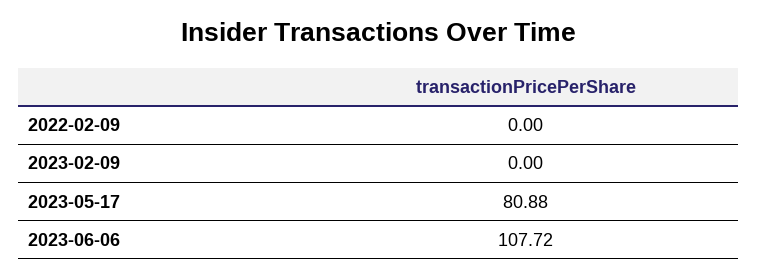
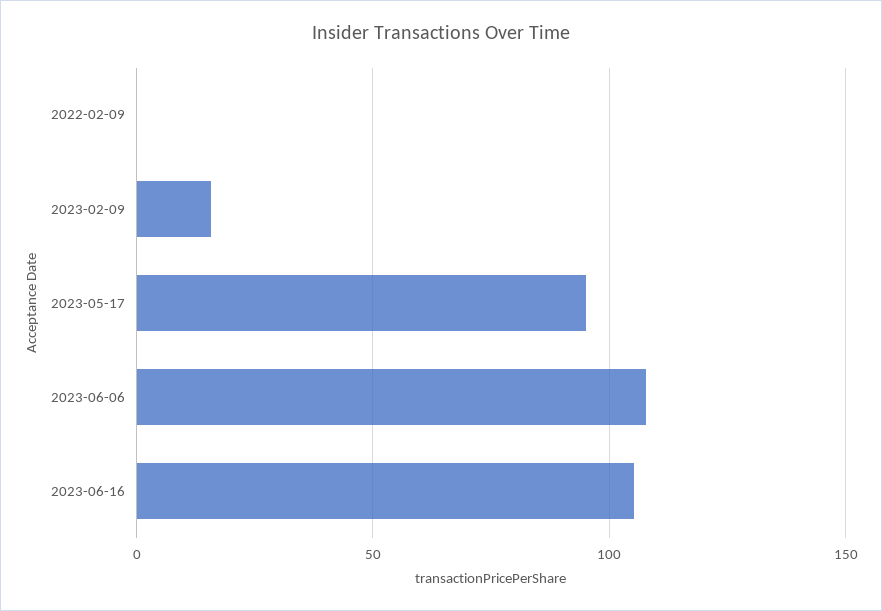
2023-02-09: 0 -> 15
2023-05-17: 80.88 -> 95
2023-06-16: none -> 105

